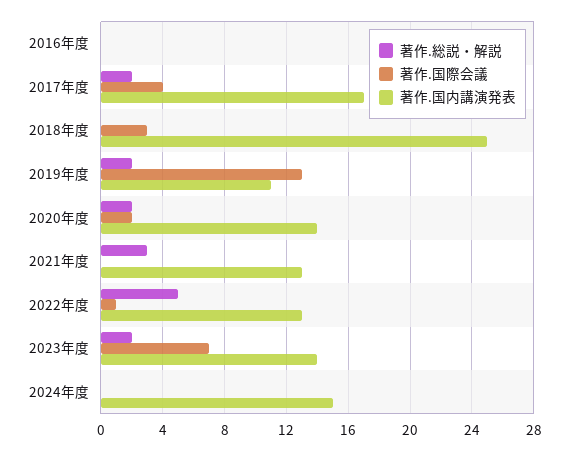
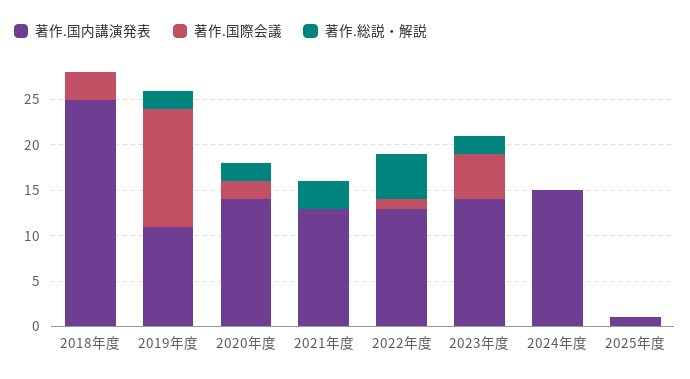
著作.総説・解説, 2016年度: 0 -> none
著作.国際会議, 2016年度: 0 -> none
著作.国内講演発表, 2016年度: 0 -> none
著作.総説・解説, 2017年度: 2 -> none
著作.国際会議, 2017年度: 4 -> none
著作.国内講演発表, 2017年度: 17 -> none
著作.国際会議, 2023年度: 7 -> 5
著作.国内講演発表, 2025年度: none -> 1
著作.国際会議, 2025年度: none -> 0
著作.総説・解説, 2025年度: none -> 0

